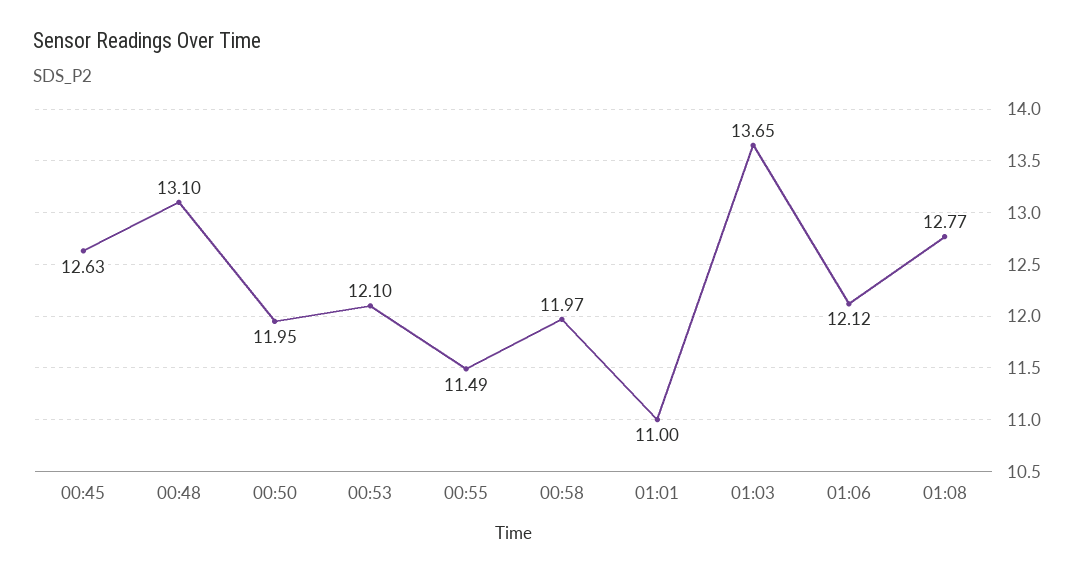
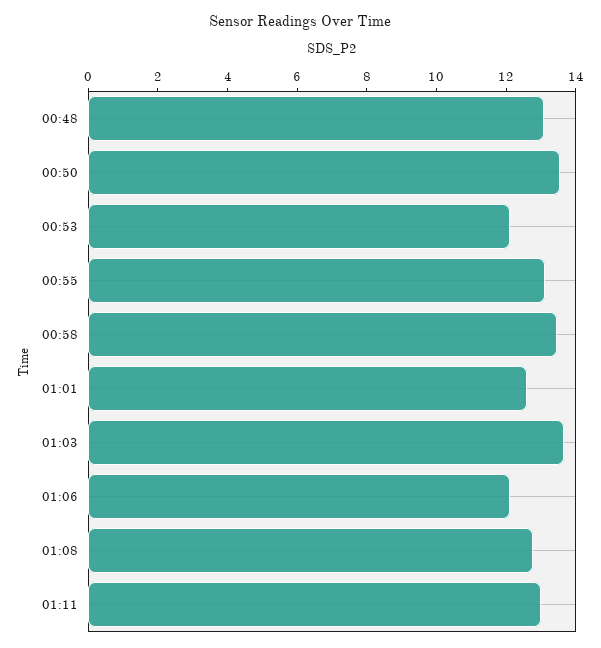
00:45: 12.63 -> none
00:50: 11.95 -> 13.5
00:55: 11.49 -> 13
00:58: 11.97 -> 13.5
01:01: 11 -> 12.5
01:11: none -> 13

